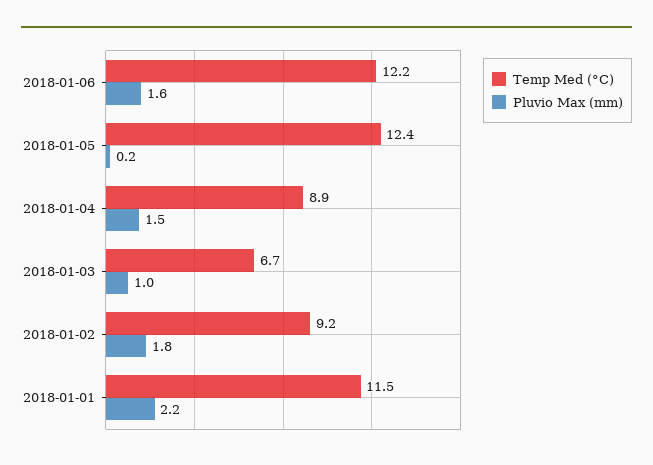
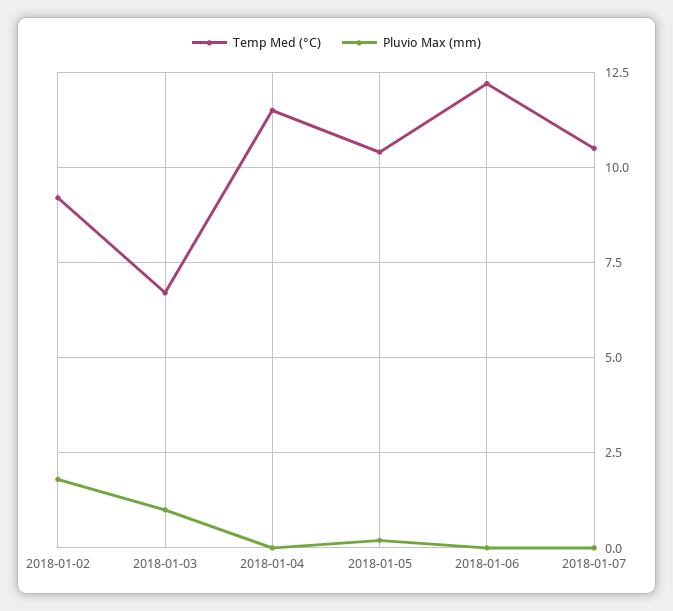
Pluvio Max (mm), 2018-01-06: 1.6 -> 0
Temp Med (°C), 2018-01-05: 12.4 -> 10.5
Temp Med (°C), 2018-01-04: 8.9 -> 11.5
Pluvio Max (mm), 2018-01-04: 1.5 -> 0
Temp Med (°C), 2018-01-01: 11.5 -> none
Pluvio Max (mm), 2018-01-01: 2.2 -> none
Temp Med (°C), 2018-01-07: none -> 10.5
Pluvio Max (mm), 2018-01-07: none -> 0

